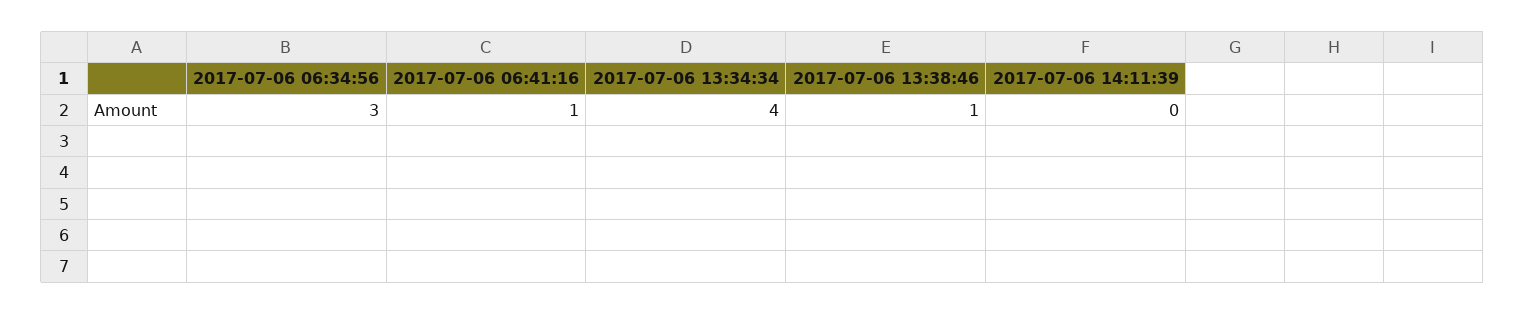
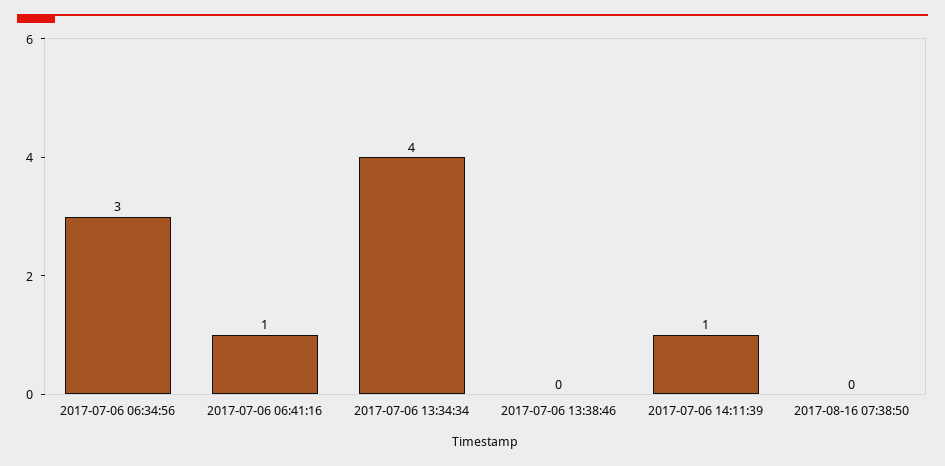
2017-07-06 13:38:46: 1 -> 0
2017-07-06 14:11:39: 0 -> 1
2017-08-16 07:38:50: none -> 0

